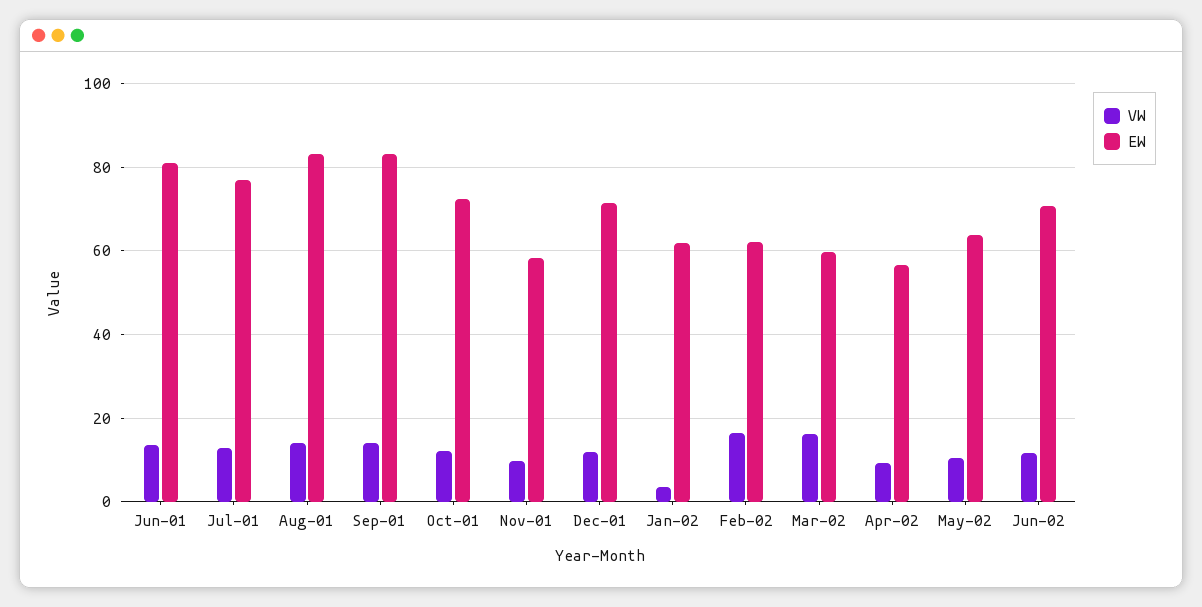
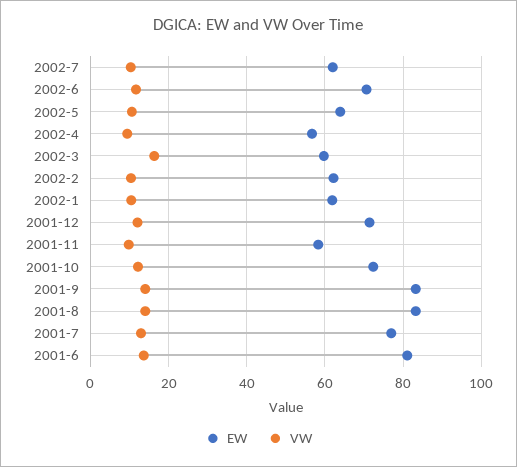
VW, Jan-02: 4 -> 10
VW, Feb-02: 16 -> 10
EW, 2002-7: none -> 62
VW, 2002-7: none -> 10

